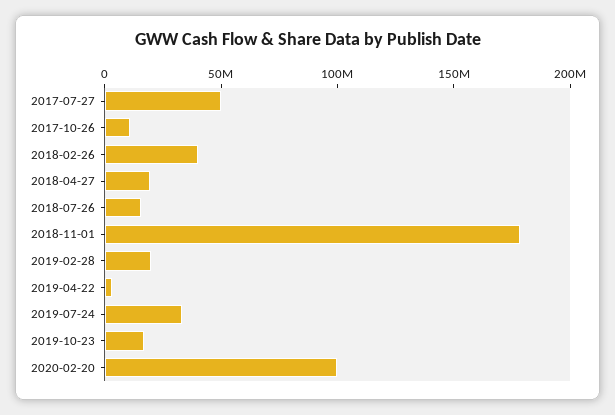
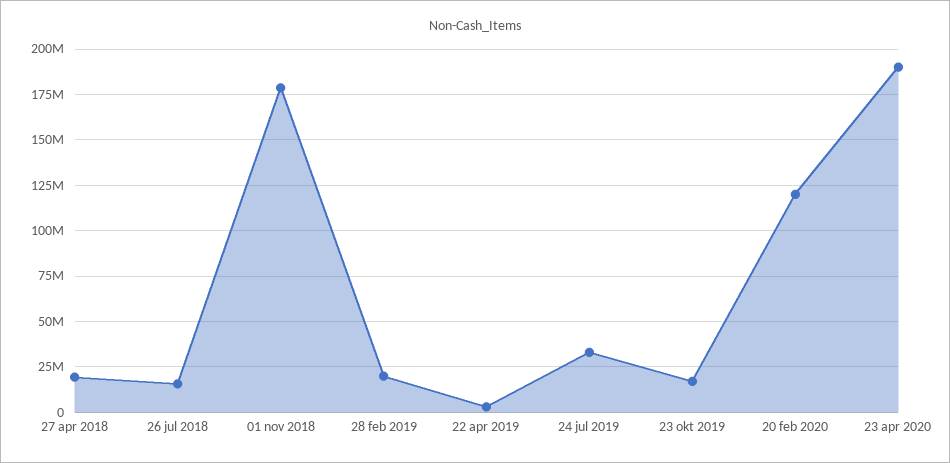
2017-07-27: 50000000 -> none
2017-10-26: 10000000 -> none
2018-02-26: 40000000 -> none
2020-02-20: 100000000 -> 120000000
23 apr 2020: none -> 190000000

